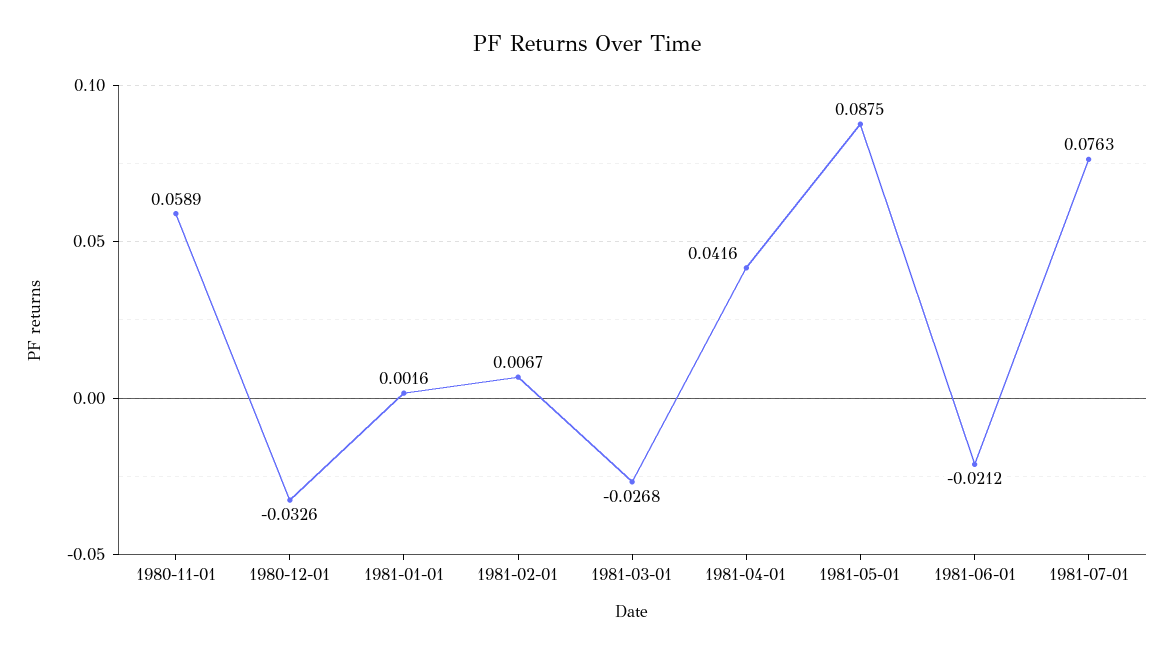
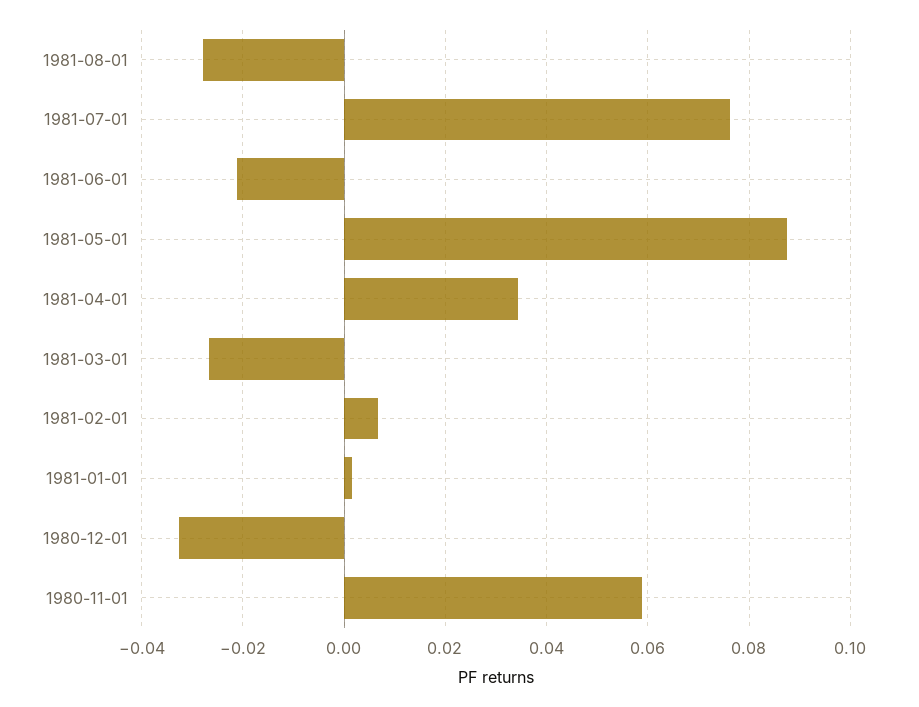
1981-04-01: 0.0416 -> 0.034
1981-08-01: none -> -0.028

